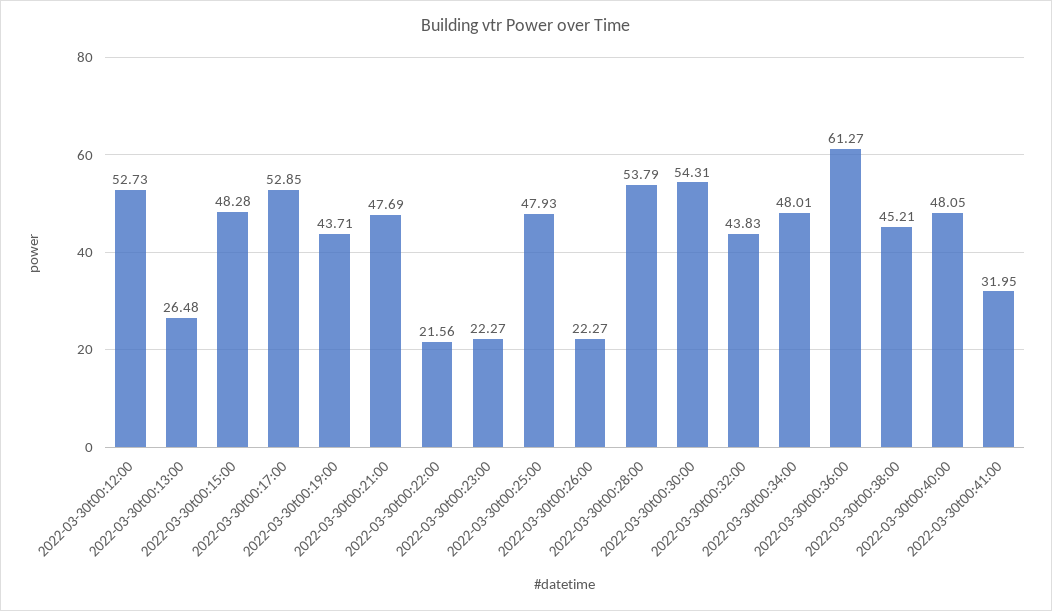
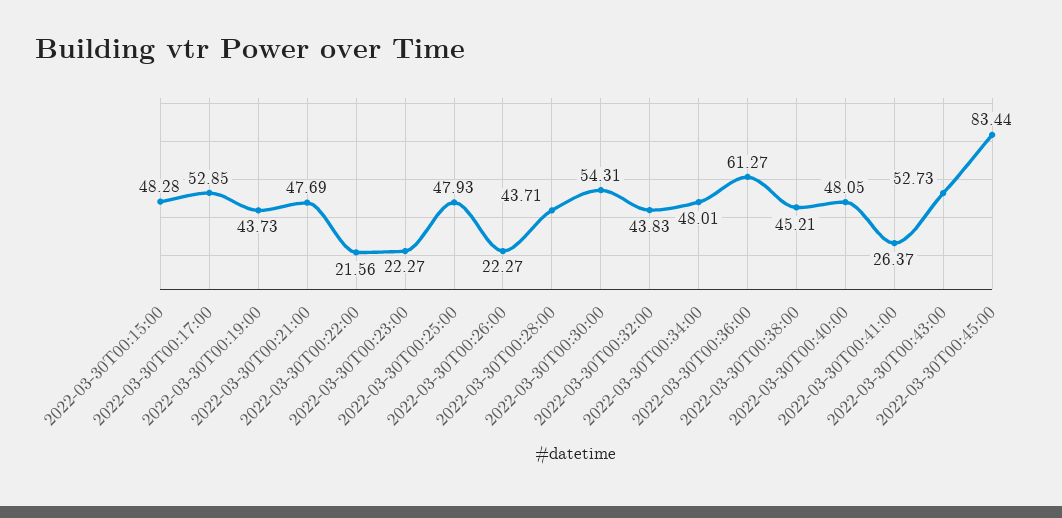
2022-03-30t00:12:00: 52.73 -> none
2022-03-30t00:13:00: 26.48 -> none
2022-03-30t00:19:00: 43.71 -> 43.73
2022-03-30t00:28:00: 53.79 -> 43.71
2022-03-30t00:41:00: 31.95 -> 26.37
2022-03-30T00:43:00: none -> 52.73
2022-03-30T00:45:00: none -> 83.44

